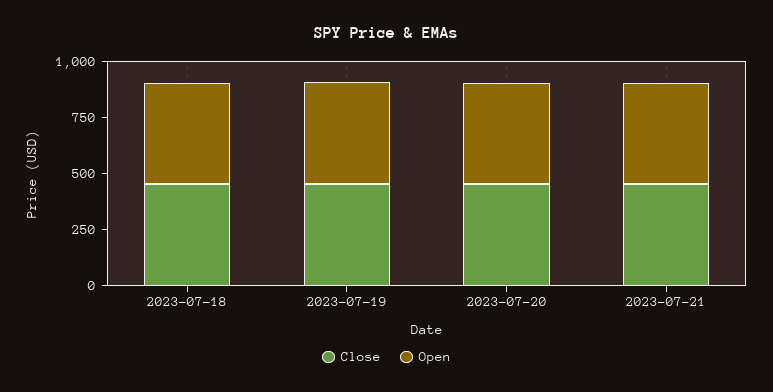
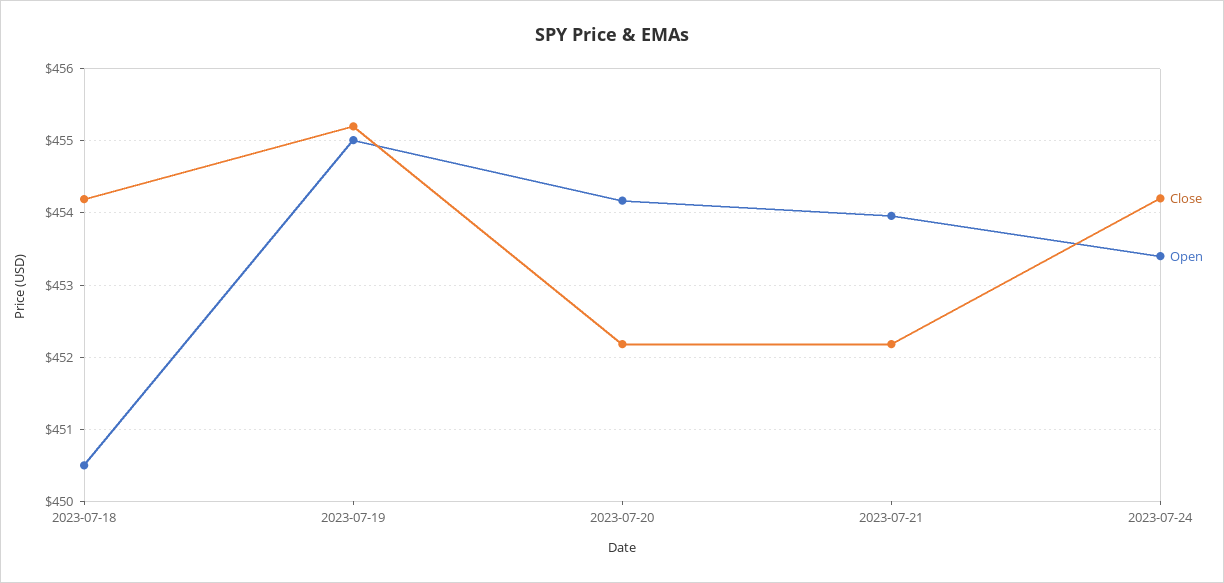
Close, 2023-07-24: none -> 454.2
Open, 2023-07-24: none -> 453.4

